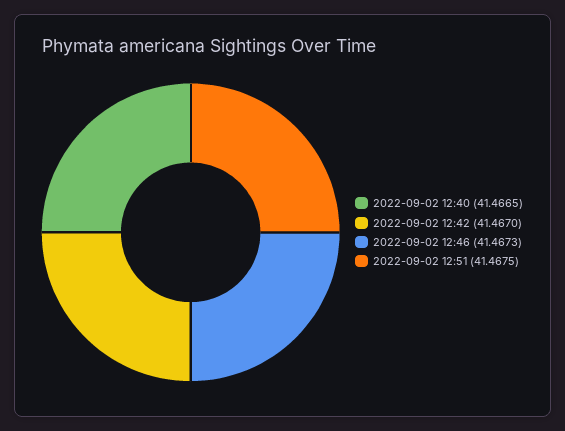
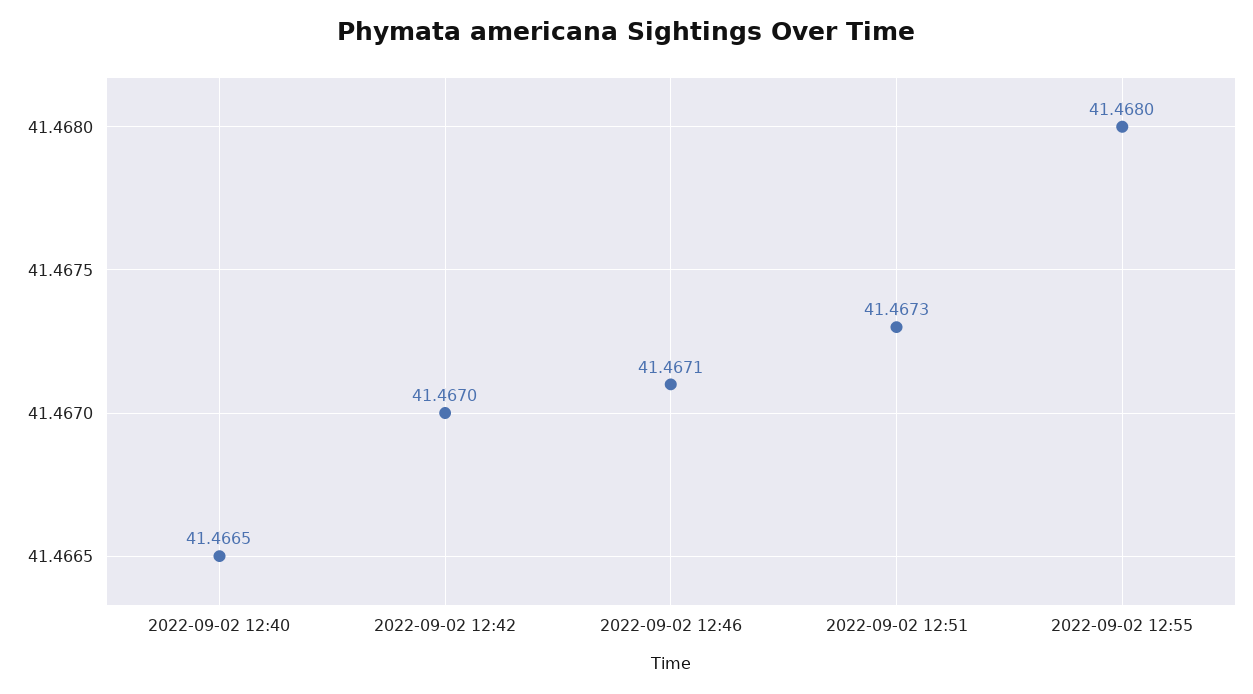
2022-09-02 12:46: 41.4673 -> 41.4671
2022-09-02 12:51: 41.4675 -> 41.4673
2022-09-02 12:55: none -> 41.468

